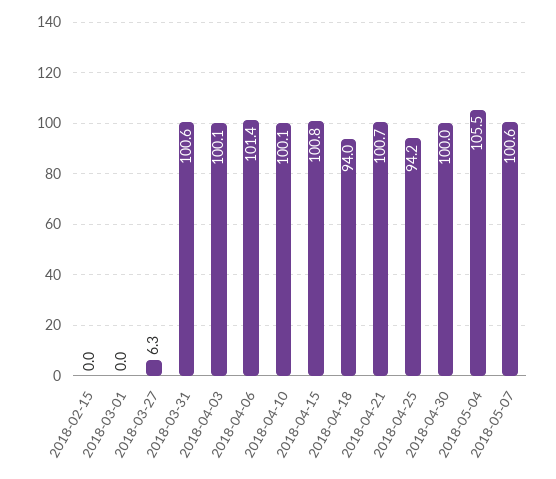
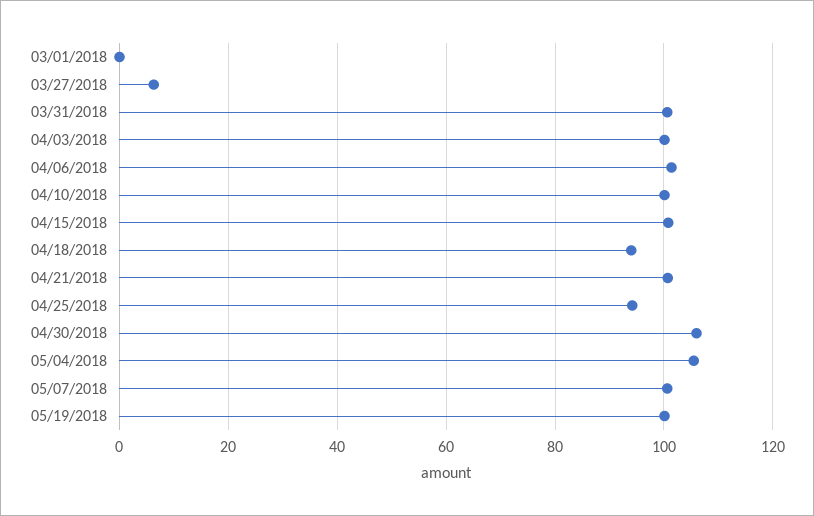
2018-02-15: 0 -> none
2018-04-30: 100 -> 106
05/19/2018: none -> 100

